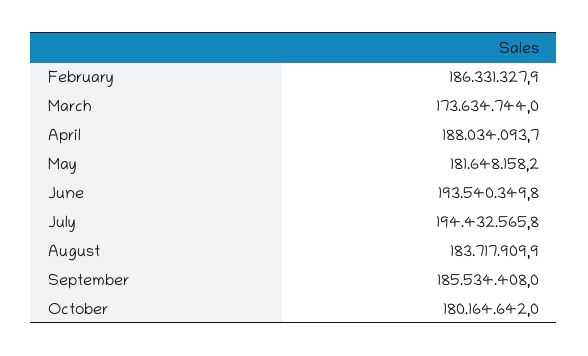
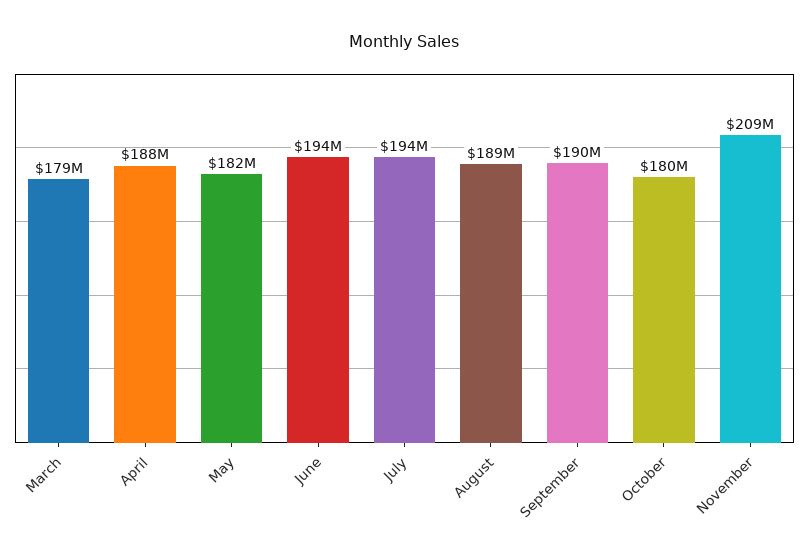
February: 186331327.9 -> none
March: 173634744 -> 179000000
August: 183717909.9 -> 189000000
September: 185534408 -> 190000000
November: none -> 209000000

